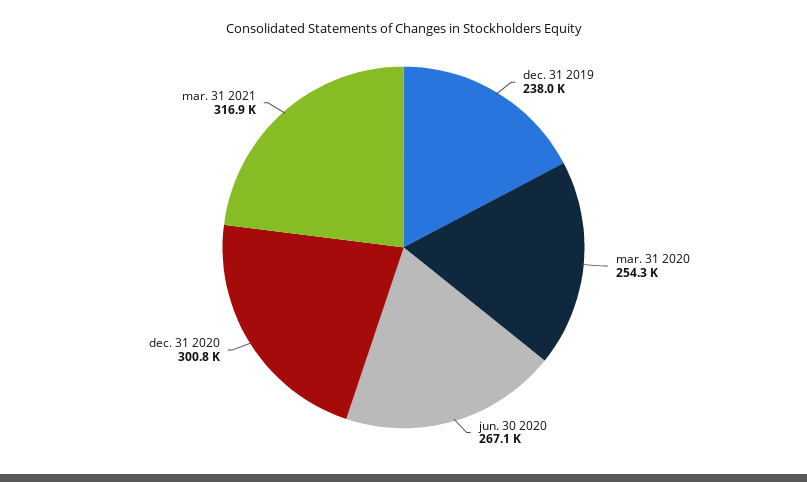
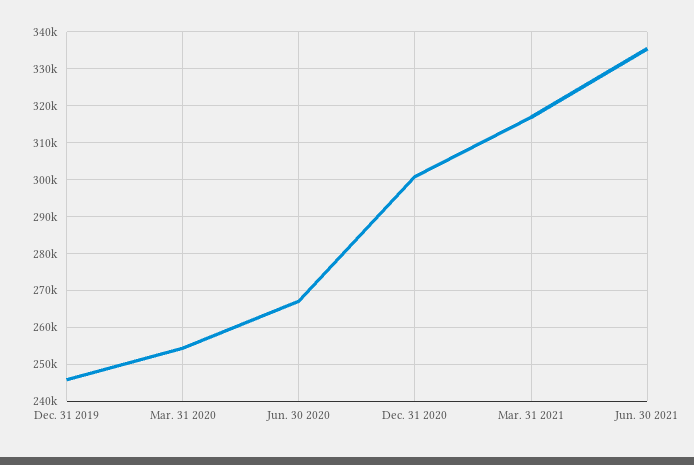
dec. 31 2019: 238000 -> 246000
Jun. 30 2021: none -> 336000

